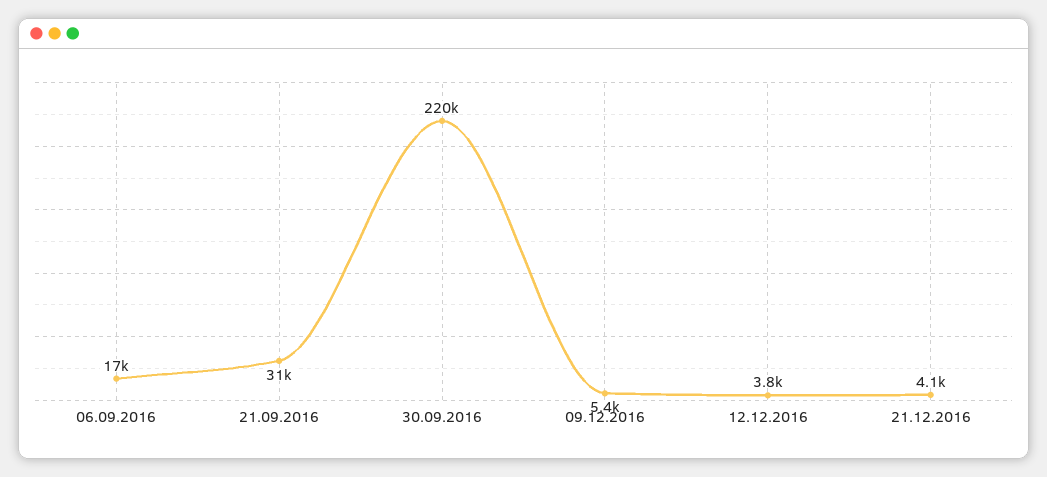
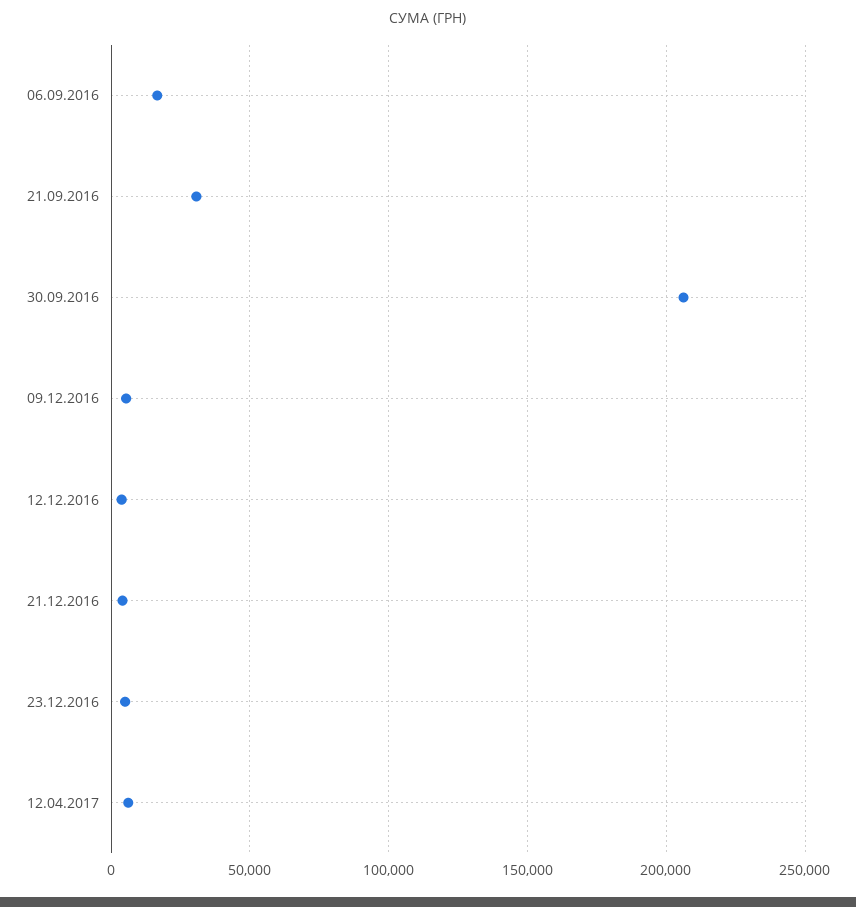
30.09.2016: 220000 -> 205000
23.12.2016: none -> 5000
12.04.2017: none -> 5000

